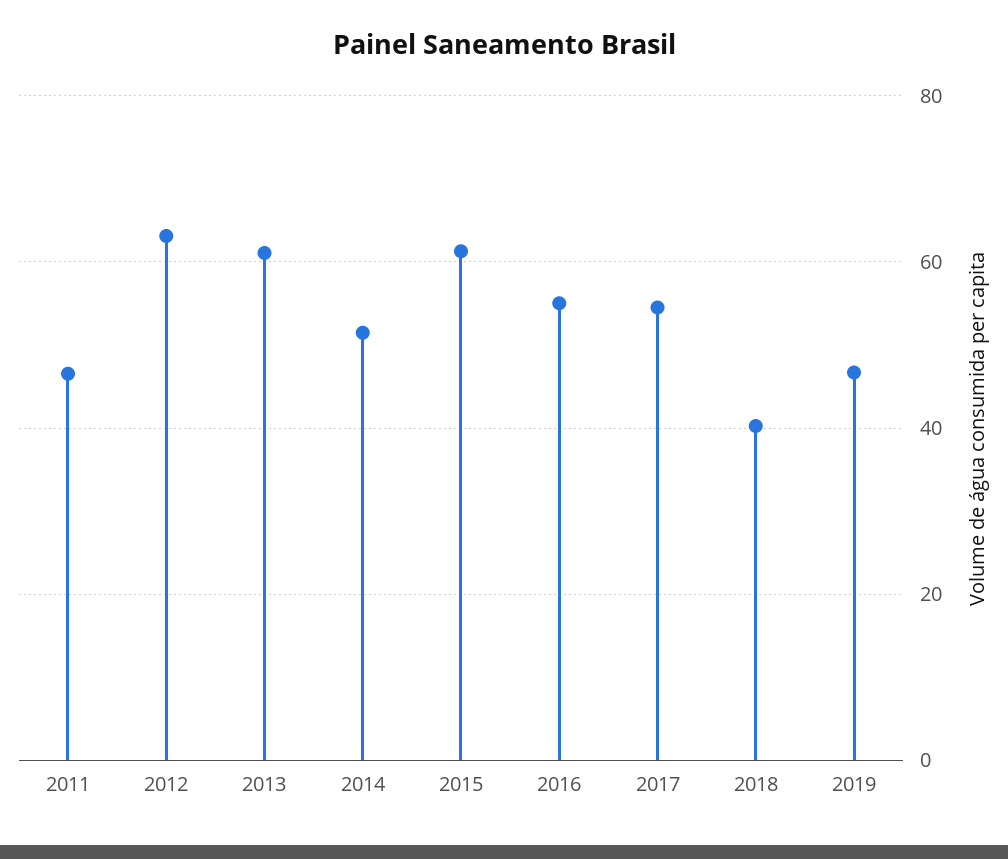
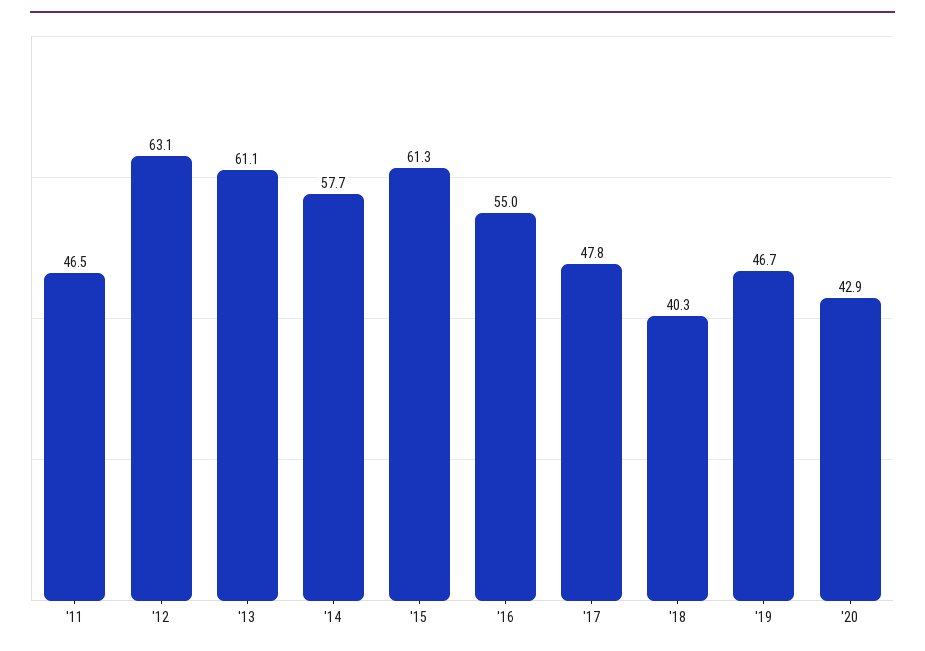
2014: 52 -> 57.7
2017: 54 -> 47.8
'20: none -> 42.9

